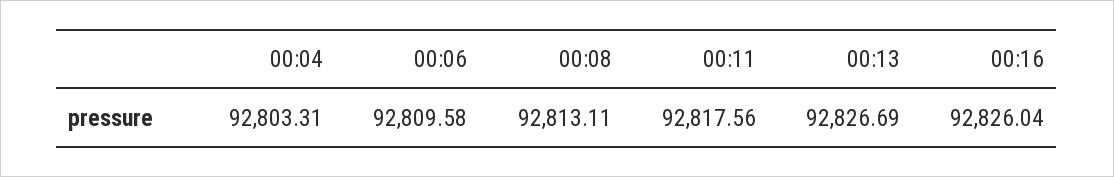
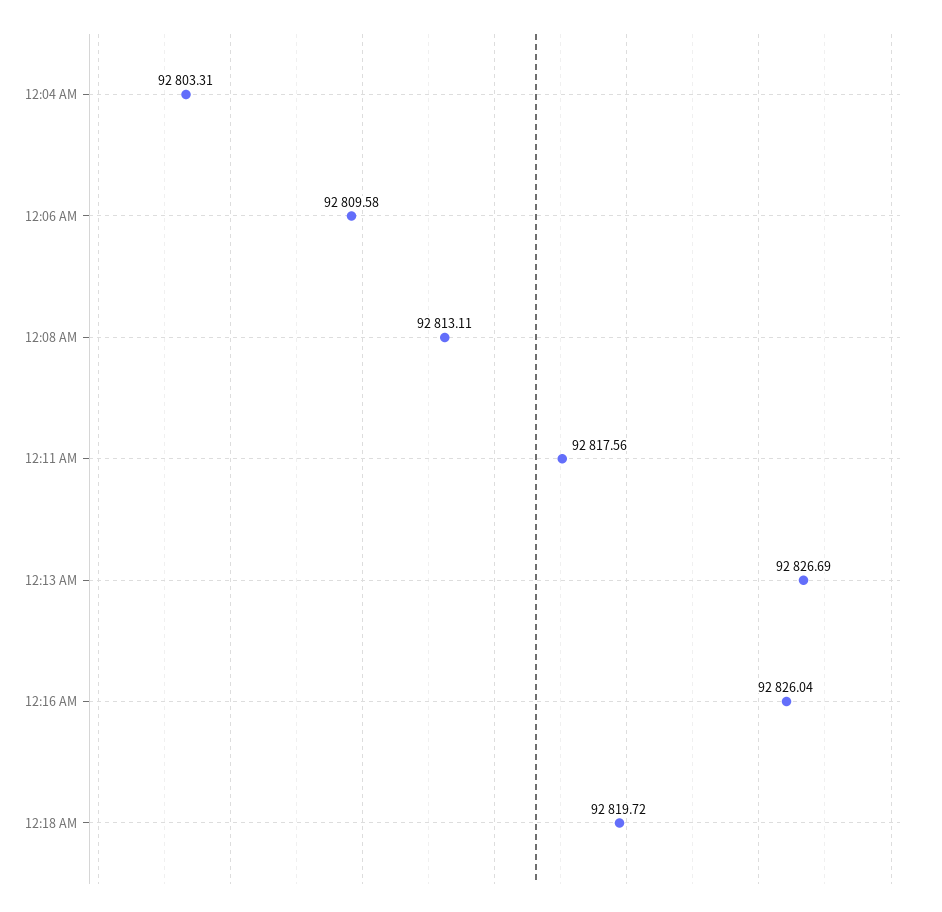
12:18 AM: none -> 92819.72

